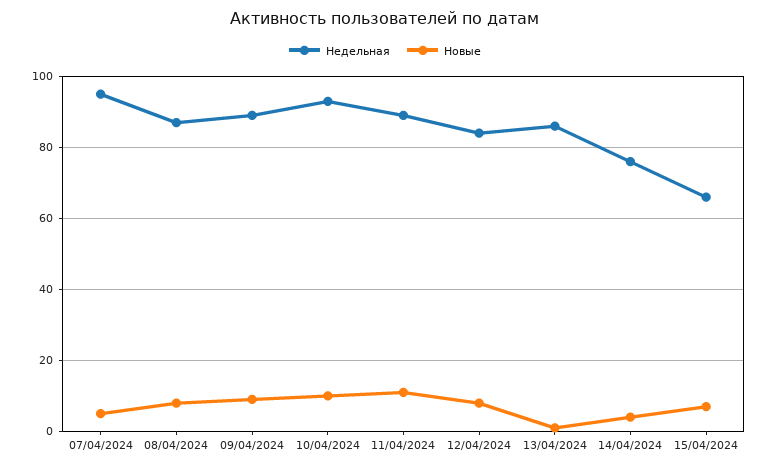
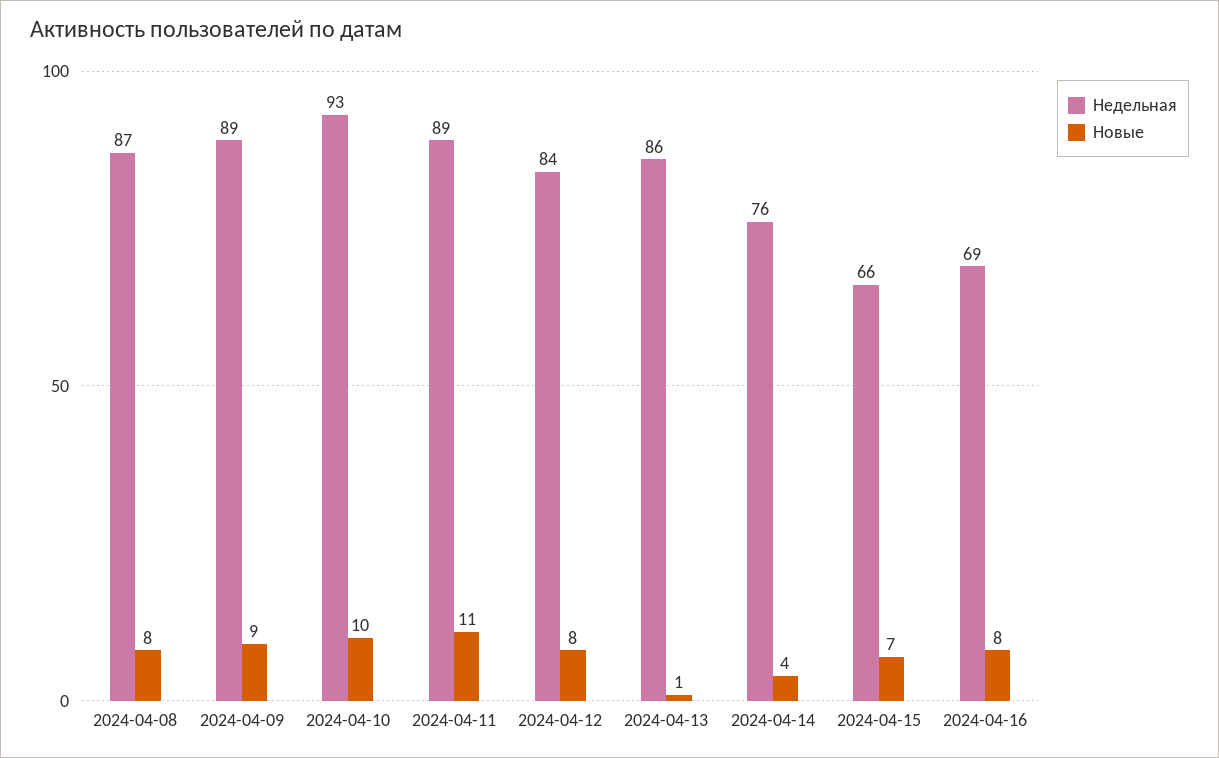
Недельная, 07/04/2024: 95 -> none
Новые, 07/04/2024: 5 -> none
Недельная, 2024-04-16: none -> 69
Новые, 2024-04-16: none -> 8

